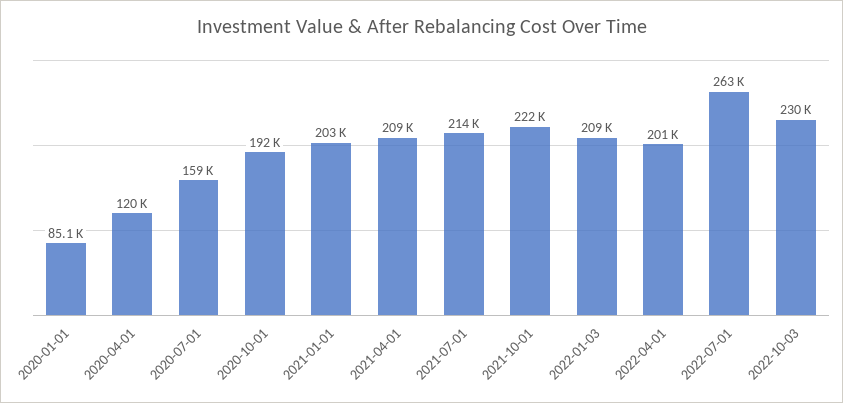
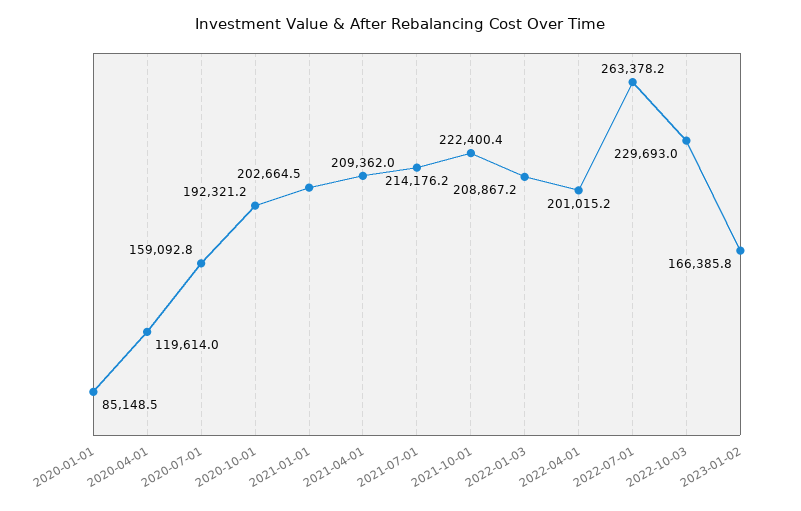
2023-01-02: none -> 166385.8

